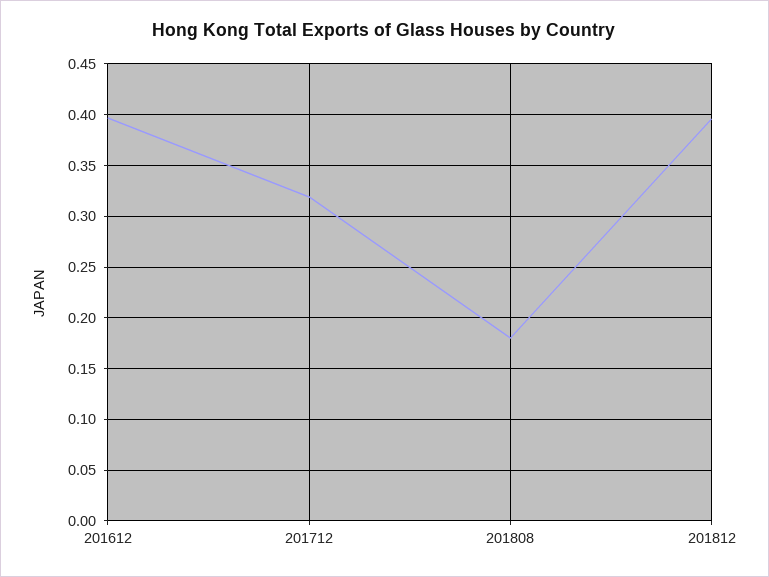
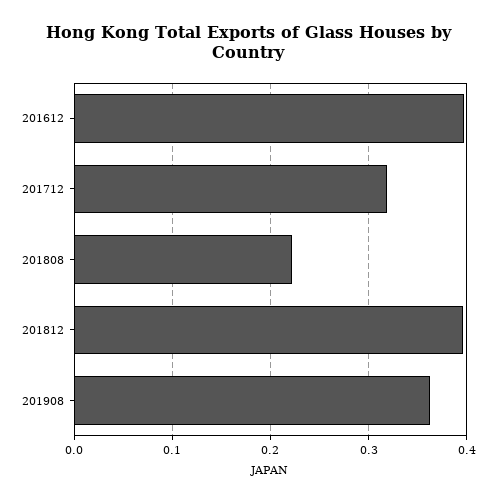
201808: 0.18 -> 0.22
201908: none -> 0.36

